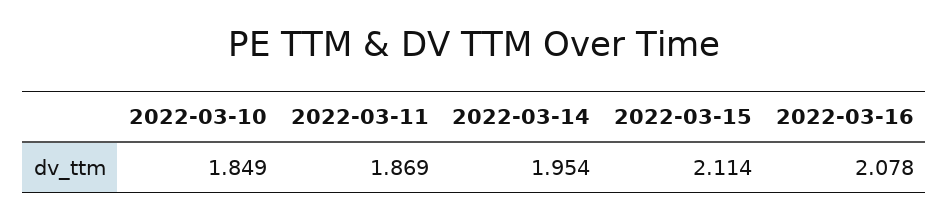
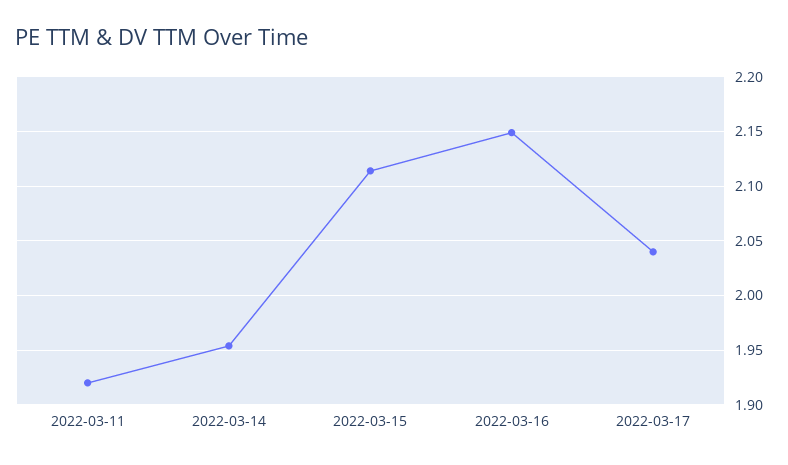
2022-03-10: 1.849 -> none
2022-03-11: 1.869 -> 1.92
2022-03-16: 2.078 -> 2.15
2022-03-17: none -> 2.04

